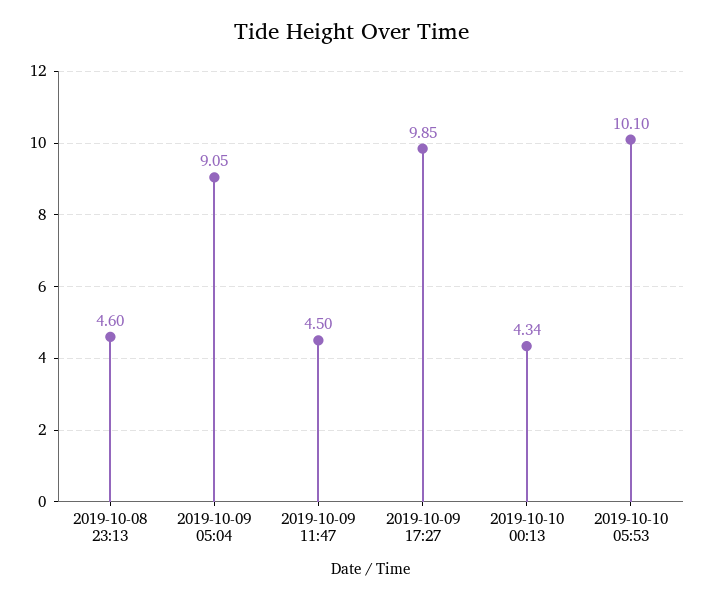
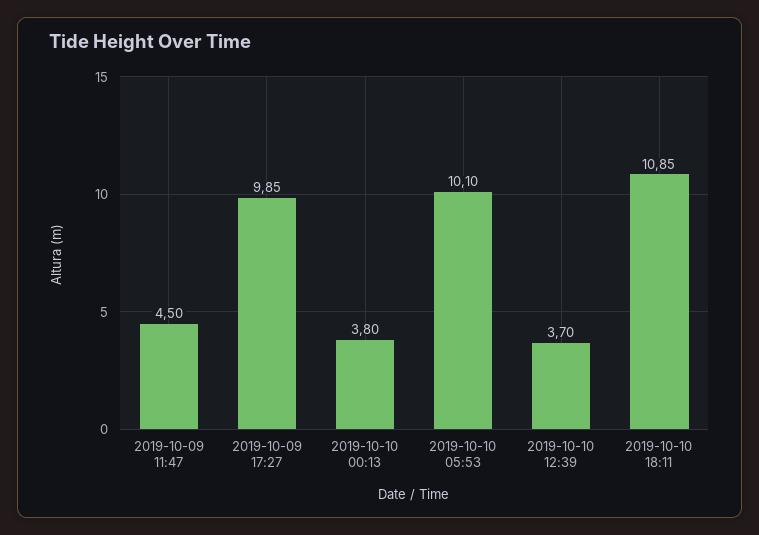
2019-10-08 23:13: 4.6 -> none
2019-10-09 05:04: 9.05 -> none
2019-10-10 00:13: 4.34 -> 3.8
2019-10-10 12:39: none -> 3.7
2019-10-10 18:11: none -> 10.85

